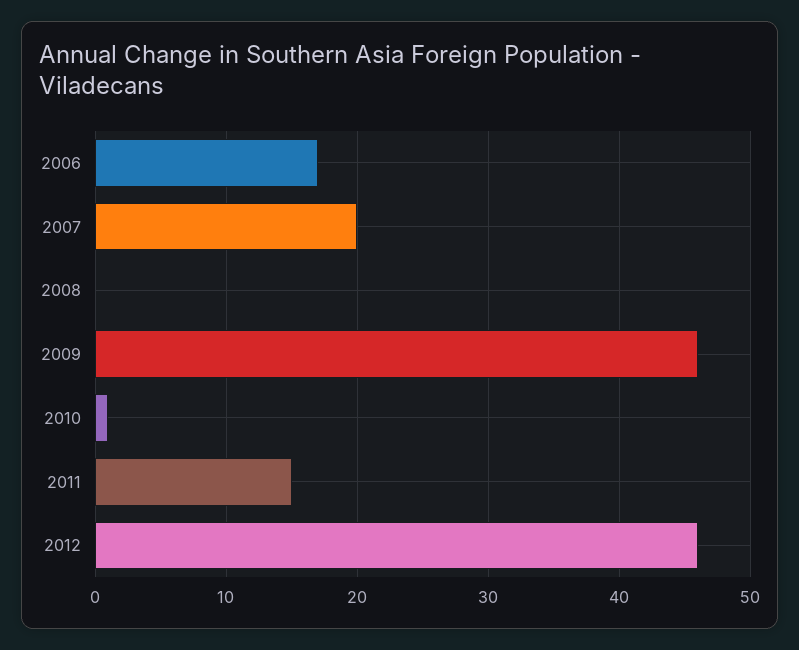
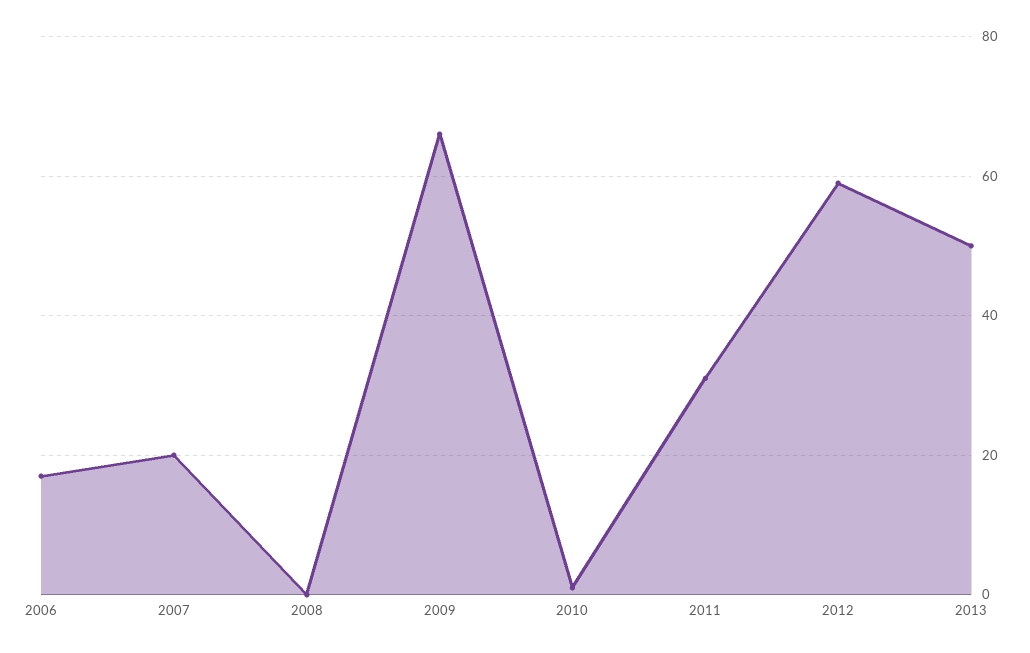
2009: 46 -> 65
2011: 15 -> 30
2012: 46 -> 60
2013: none -> 50

